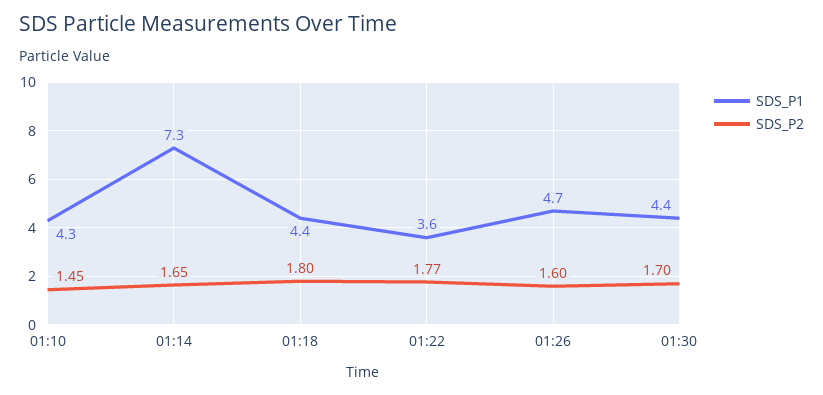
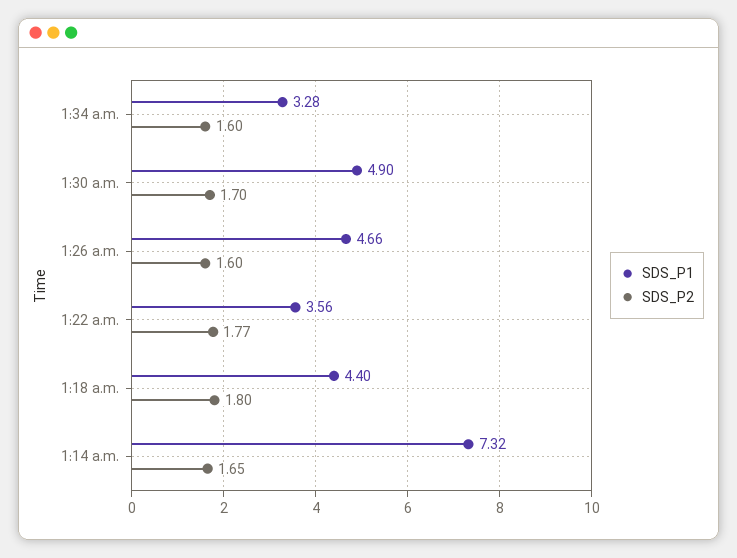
SDS_P1, 01:10: 4.3 -> none
SDS_P2, 01:10: 1.45 -> none
SDS_P1, 01:30: 4.4 -> 4.9
SDS_P1, 1:34 a.m.: none -> 3.28
SDS_P2, 1:34 a.m.: none -> 1.6

